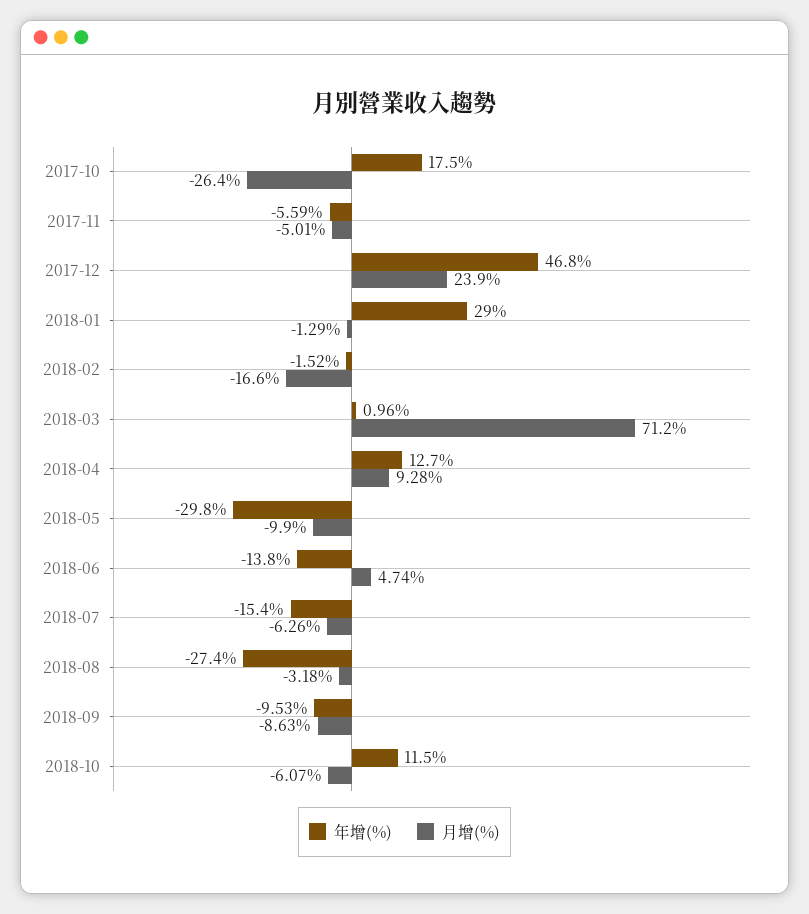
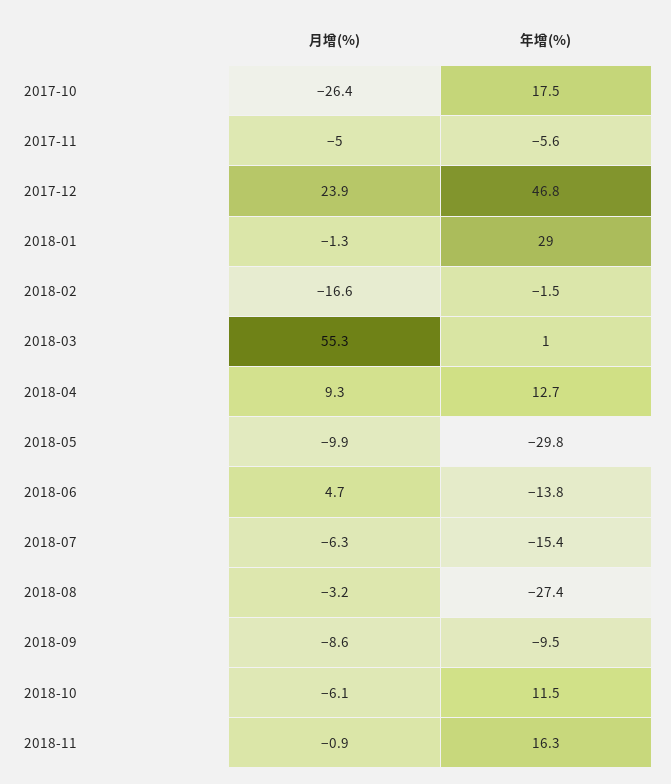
月增(%), 2018-03: 71.2 -> 55.3
月增(%), 2018-11: none -> -0.9
年增(%), 2018-11: none -> 16.3

